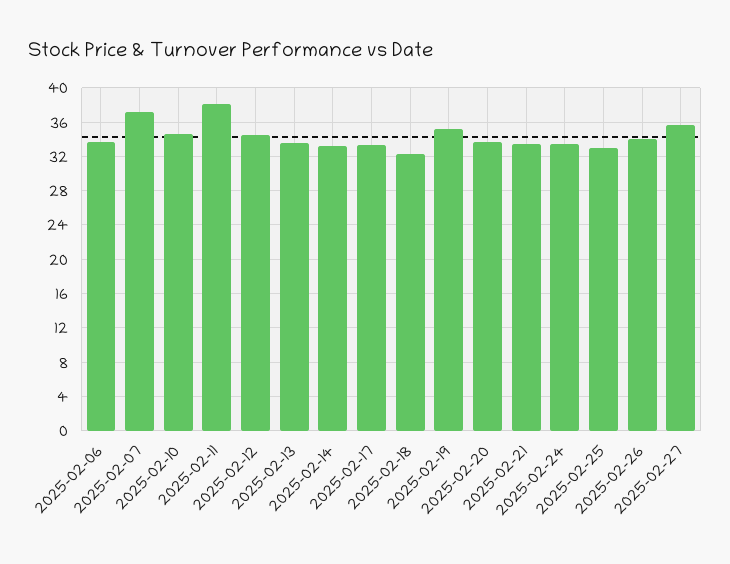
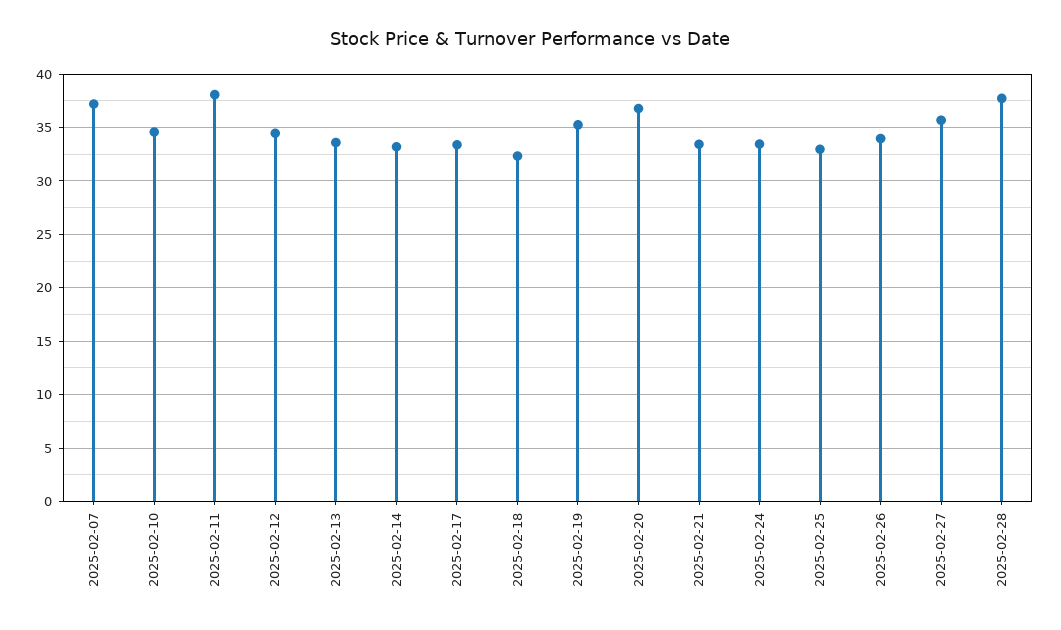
2025-02-06: 34 -> none
2025-02-20: 34 -> 37
2025-02-28: none -> 38

